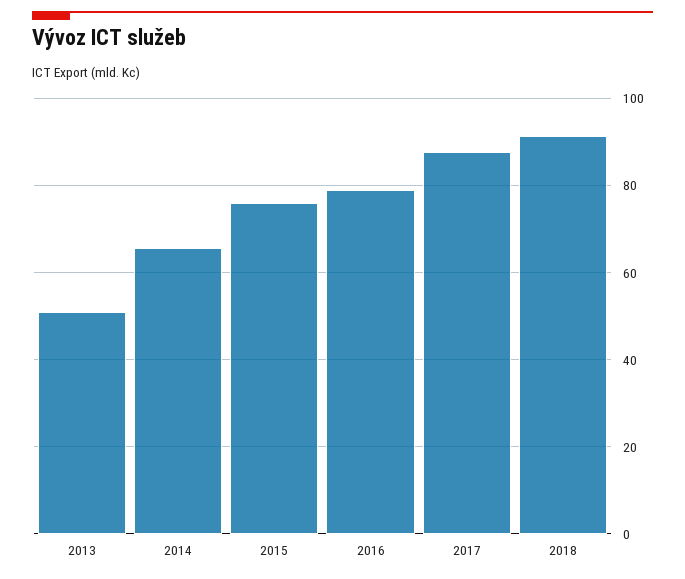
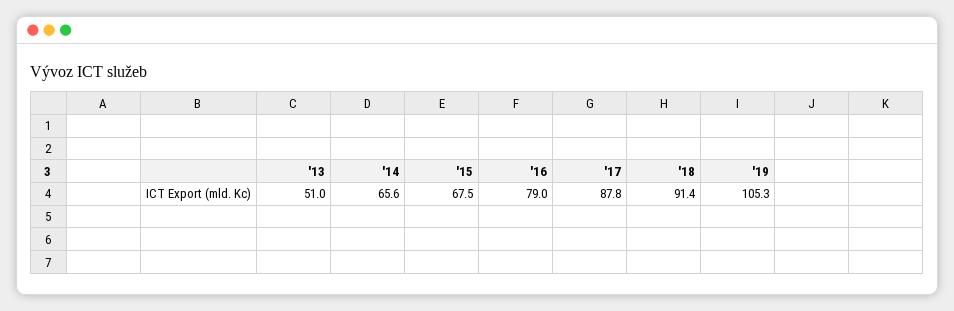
2015: 76 -> 67.5
'19: none -> 105.3

